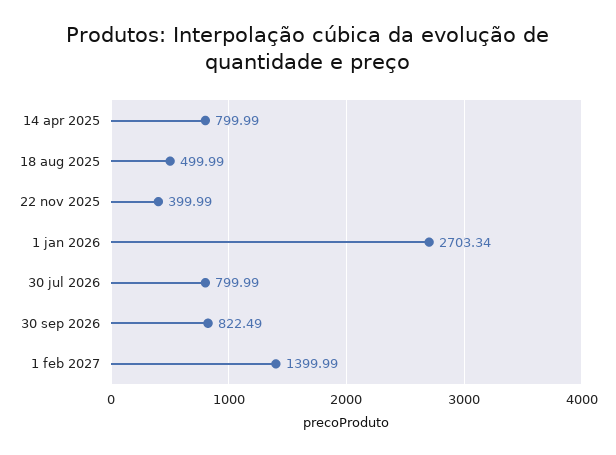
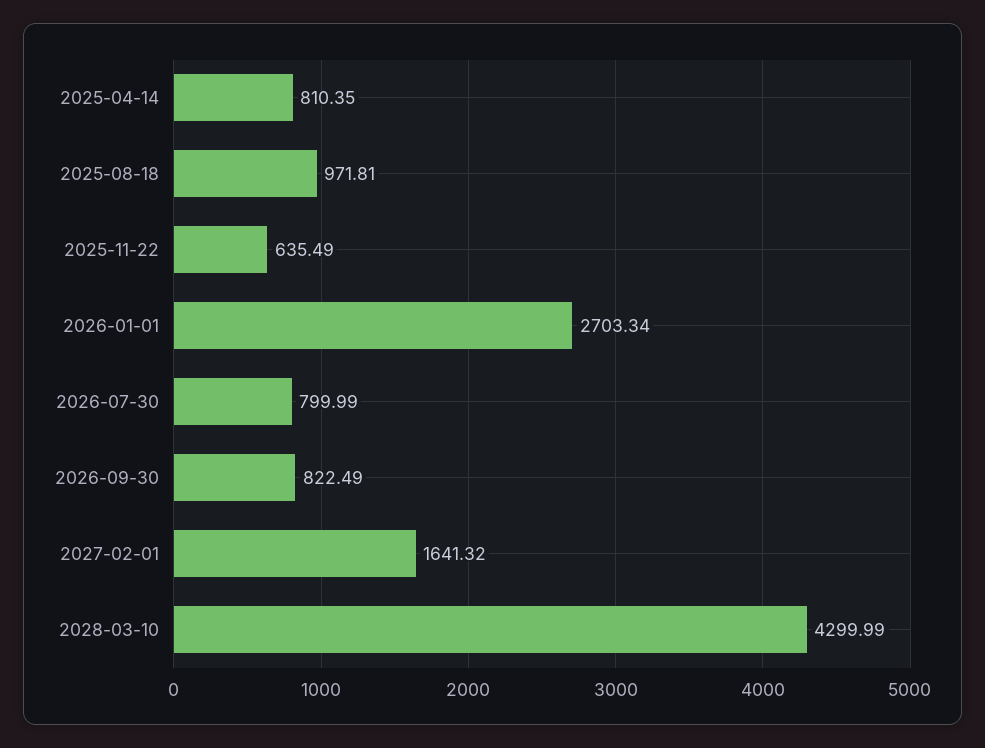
14 apr 2025: 799.99 -> 810.35
18 aug 2025: 499.99 -> 971.81
22 nov 2025: 399.99 -> 635.49
1 feb 2027: 1399.99 -> 1641.32
2028-03-10: none -> 4299.99

